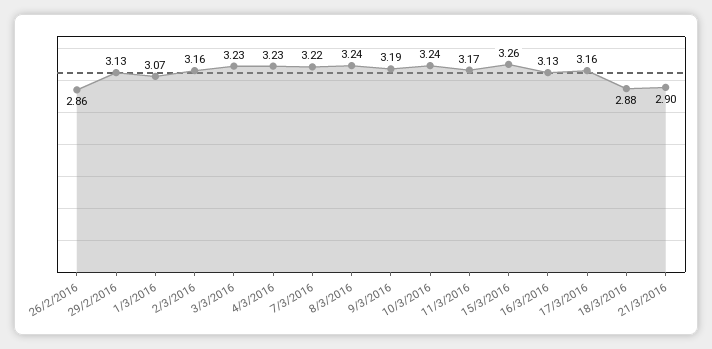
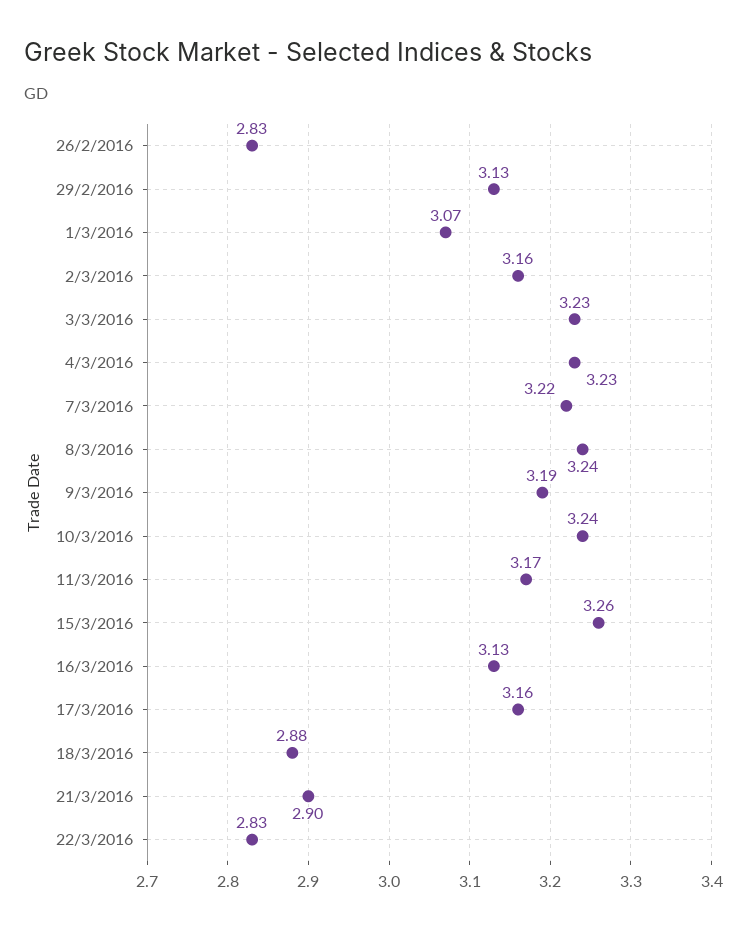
26/2/2016: 2.86 -> 2.83
22/3/2016: none -> 2.83

